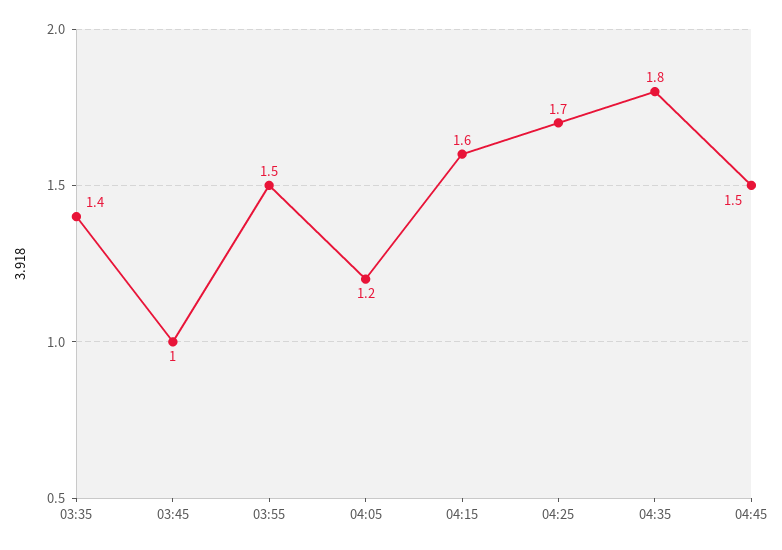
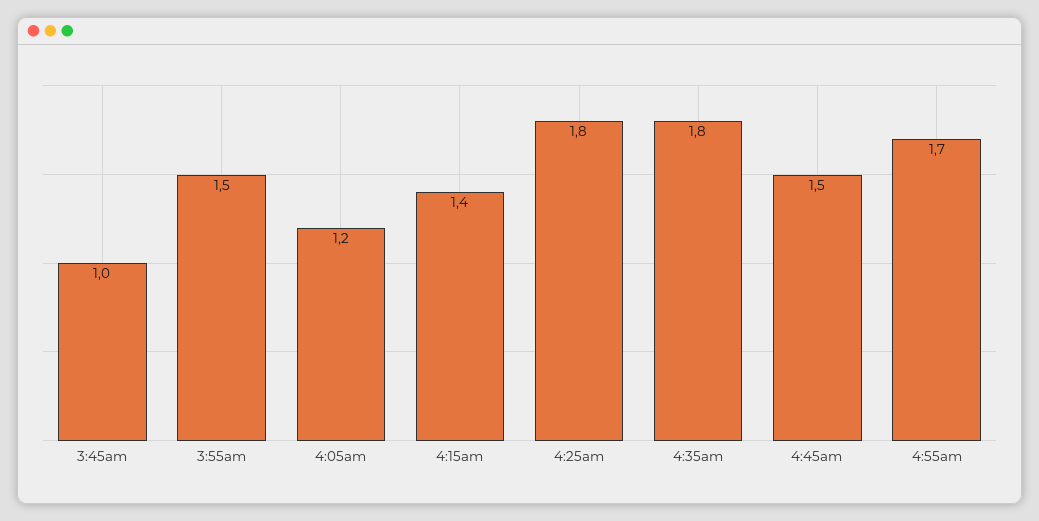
03:35: 1.4 -> none
04:15: 1.6 -> 1.4
04:25: 1.7 -> 1.8
4:55am: none -> 1.7

